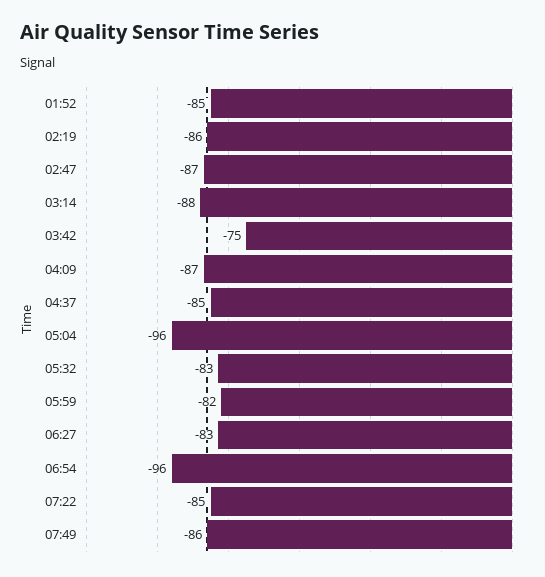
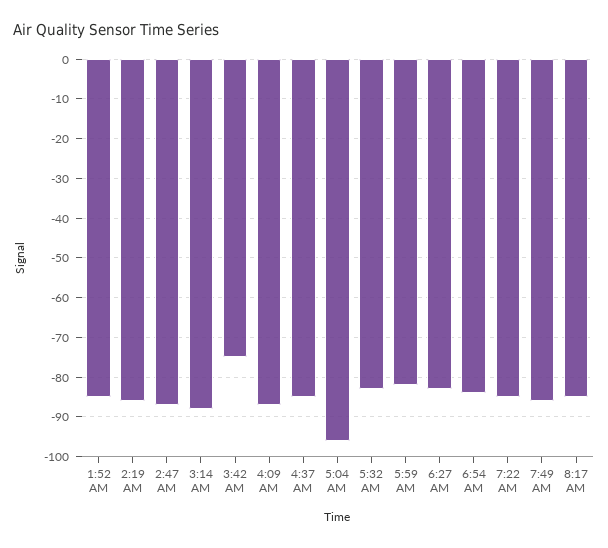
06:54: -96 -> -85
8:17 AM: none -> -85

